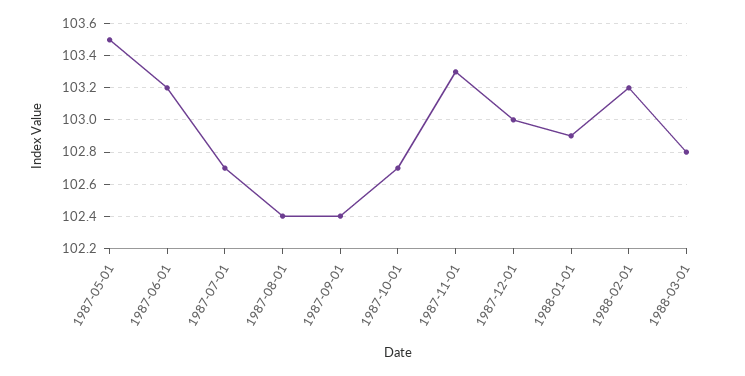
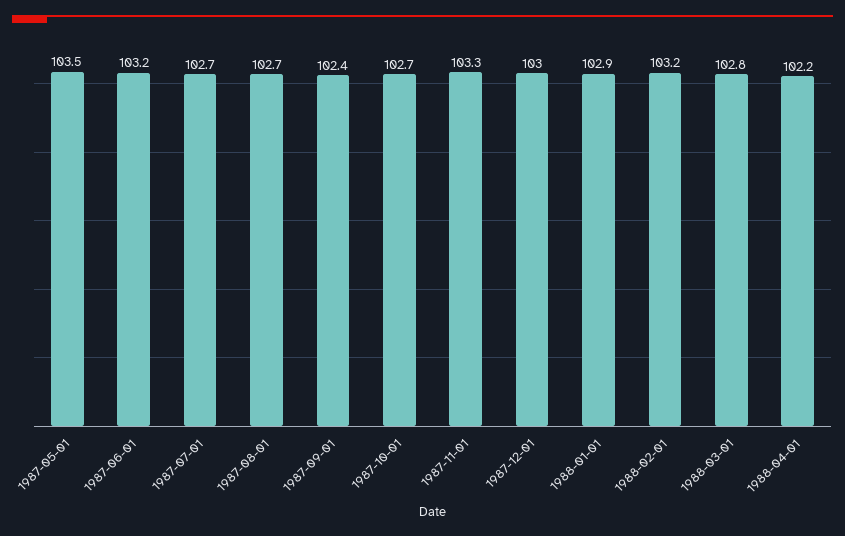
1987-08-01: 102.4 -> 102.7
1988-04-01: none -> 102.2

